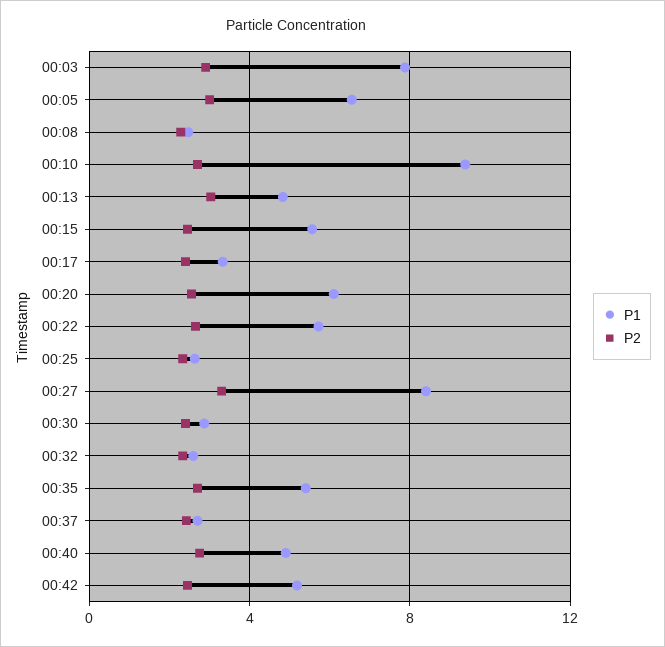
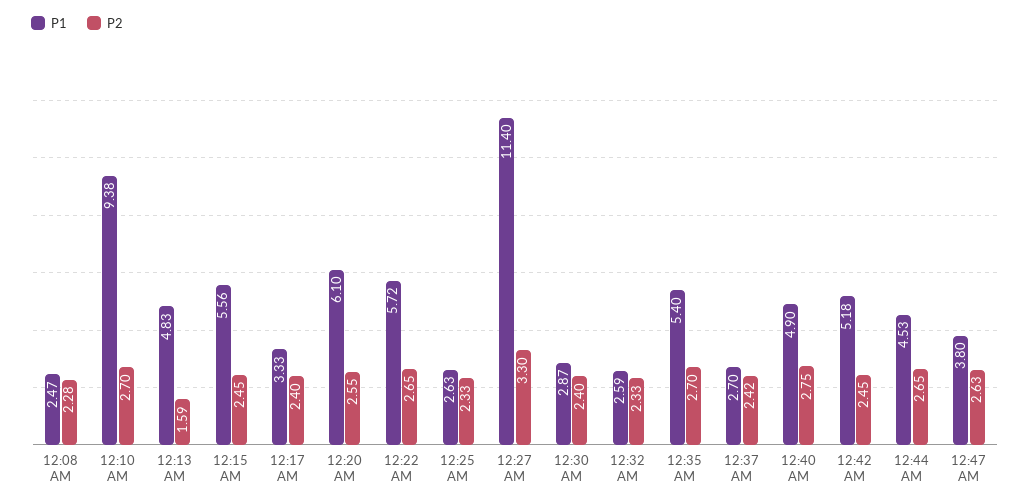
P1, 00:03: 8 -> none
P2, 00:03: 3 -> none
P1, 00:05: 6.5 -> none
P2, 00:05: 3 -> none
P2, 00:13: 3 -> 1.59
P1, 00:27: 8.5 -> 11.4
P1, 12:44 AM: none -> 4.53
P2, 12:44 AM: none -> 2.65
P1, 12:47 AM: none -> 3.8
P2, 12:47 AM: none -> 2.63

